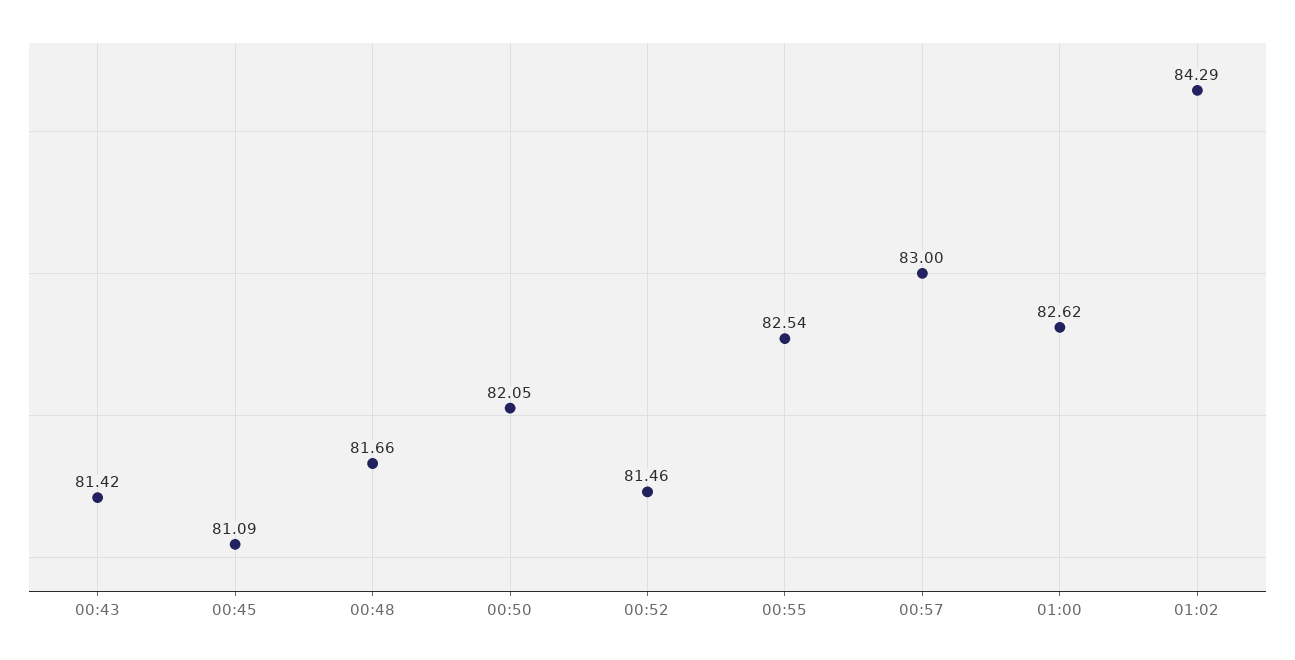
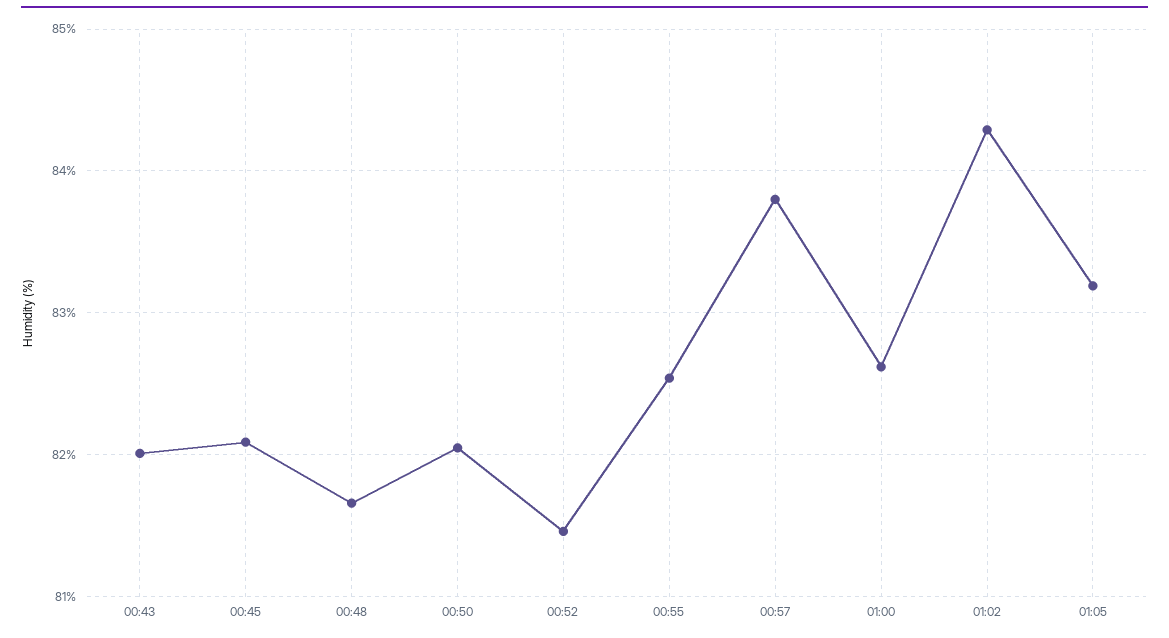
00:43: 81.42 -> 82
00:45: 81.09 -> 82.1
00:57: 83 -> 83.8
01:05: none -> 83.2

